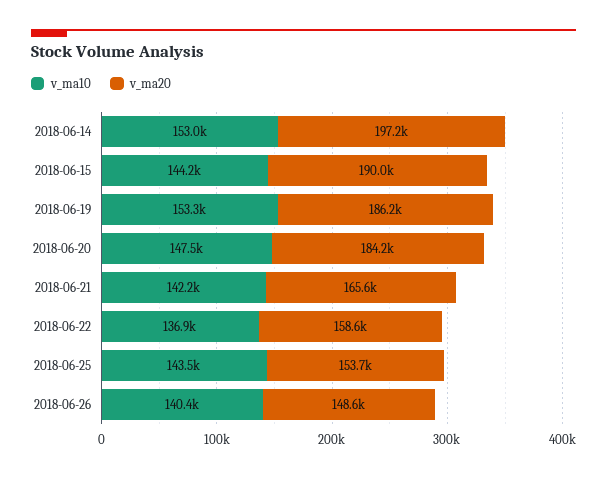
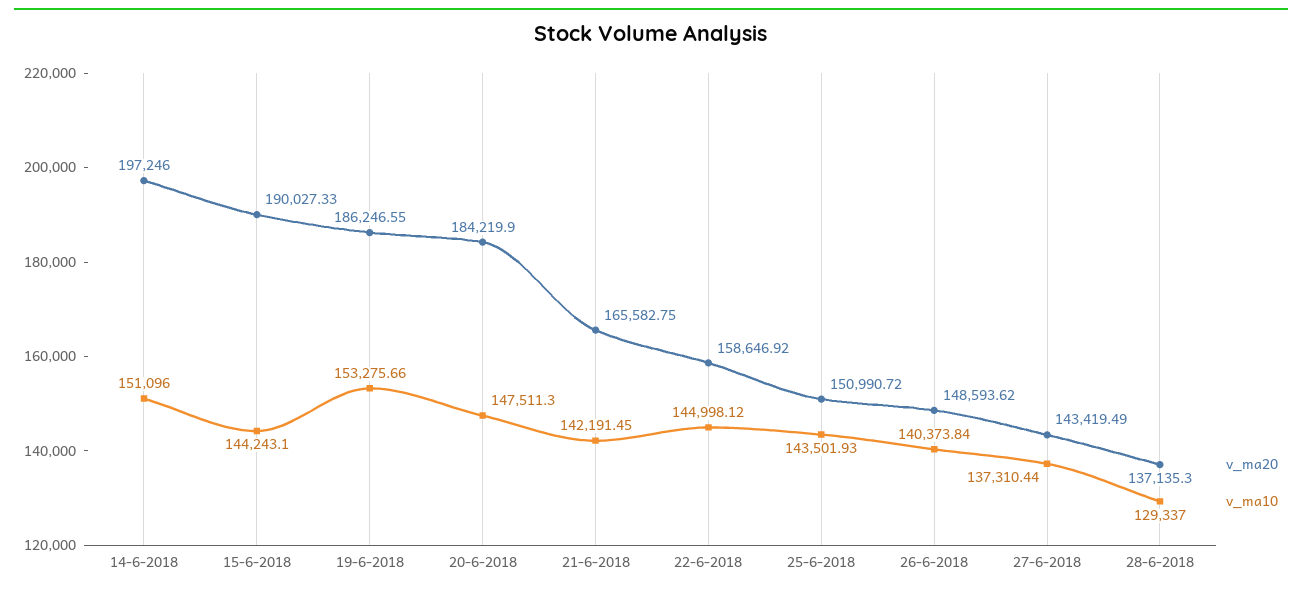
v_ma10, 2018-06-14: 153000 -> 151096
v_ma10, 2018-06-22: 136900 -> 144998.12
v_ma20, 2018-06-25: 153700 -> 150990.72
v_ma20, 27-6-2018: none -> 143419.49
v_ma10, 27-6-2018: none -> 137310.44
v_ma20, 28-6-2018: none -> 137135.3
v_ma10, 28-6-2018: none -> 129337

